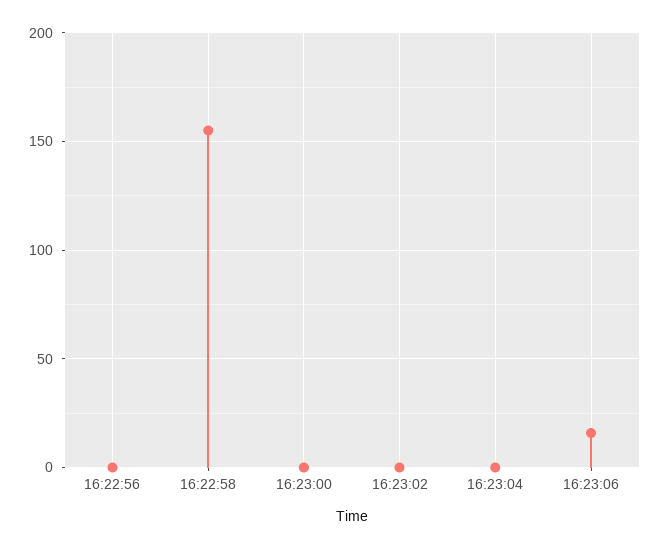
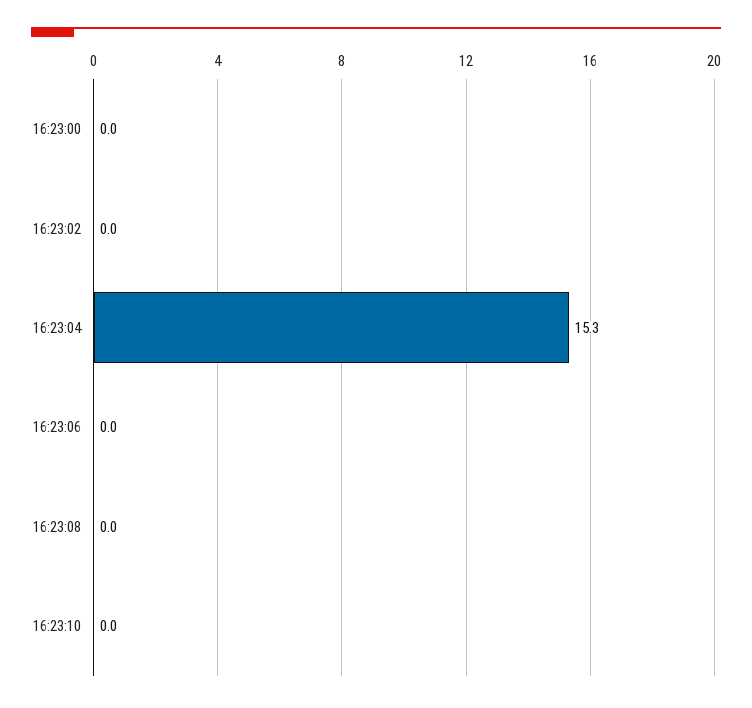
16:22:56: 0 -> none
16:22:58: 155 -> none
16:23:04: 0 -> 15.3
16:23:06: 15 -> 0
16:23:08: none -> 0
16:23:10: none -> 0

